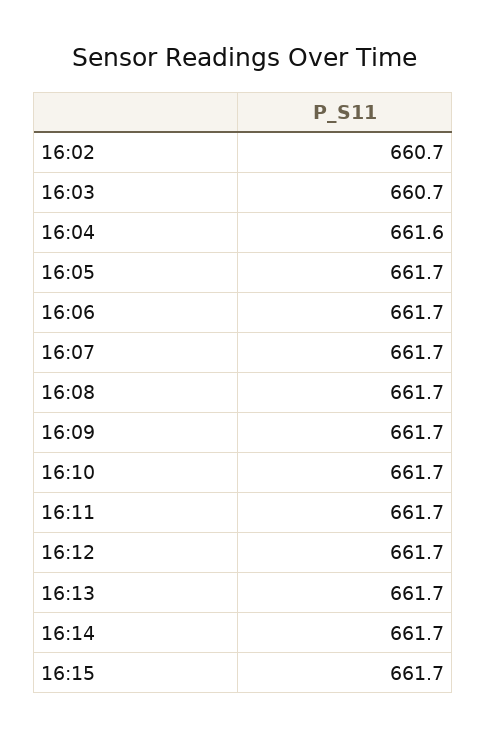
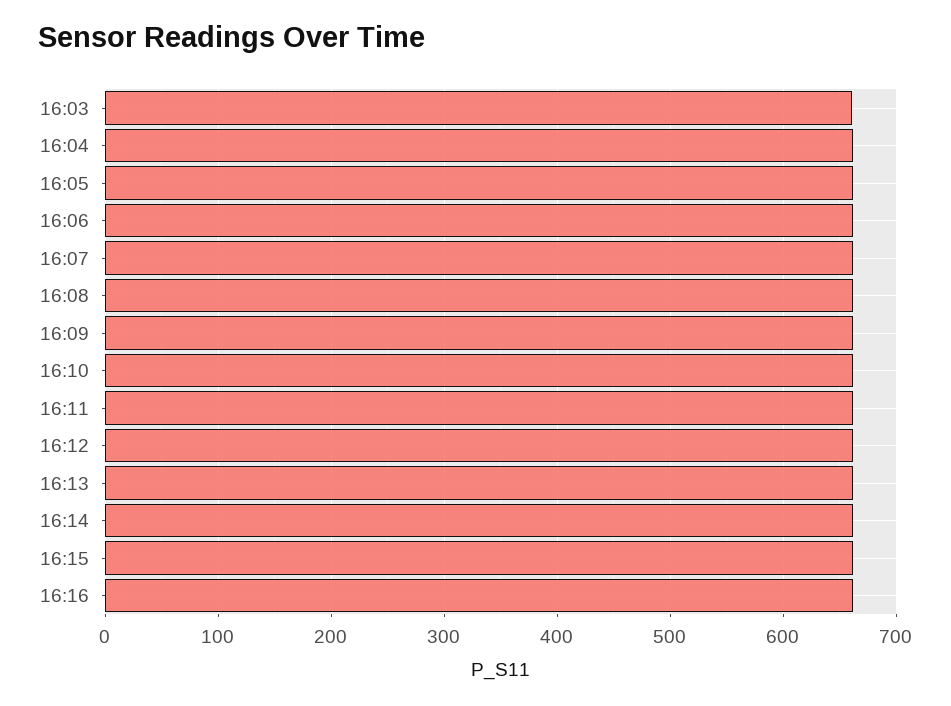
16:02: 660.7 -> none
16:16: none -> 660

